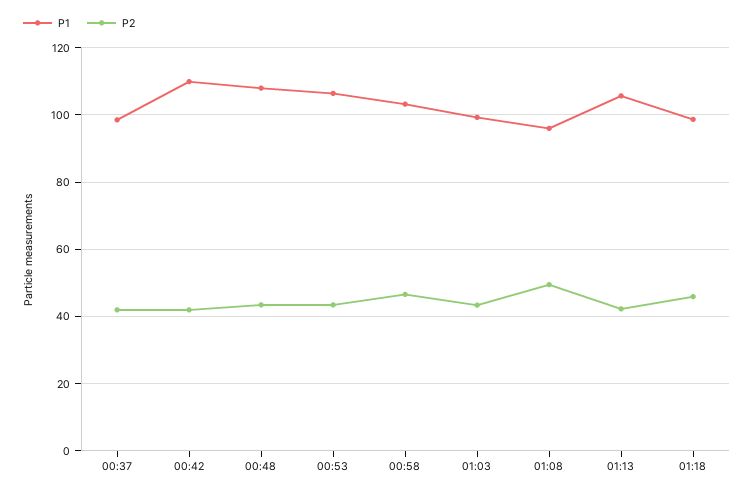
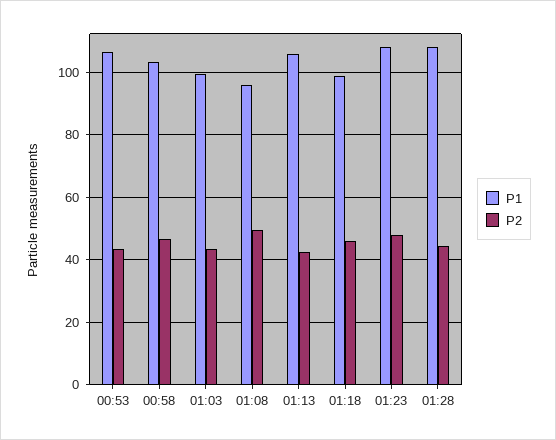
P1, 00:37: 98 -> none
P2, 00:37: 42 -> none
P1, 00:42: 110 -> none
P2, 00:42: 42 -> none
P1, 00:48: 108 -> none
P2, 00:48: 44 -> none
P1, 01:23: none -> 108
P2, 01:23: none -> 48
P1, 01:28: none -> 108
P2, 01:28: none -> 44

